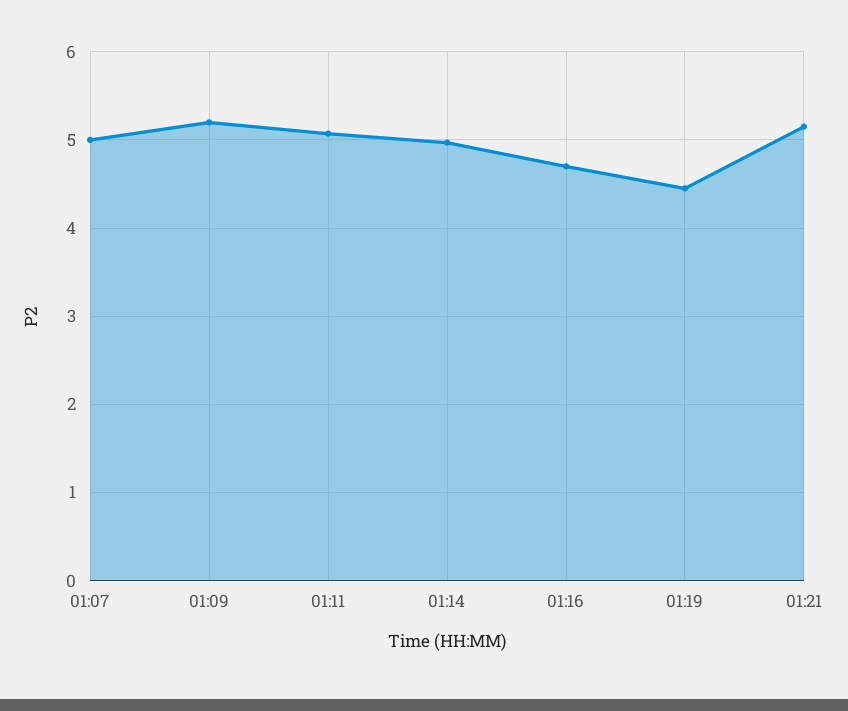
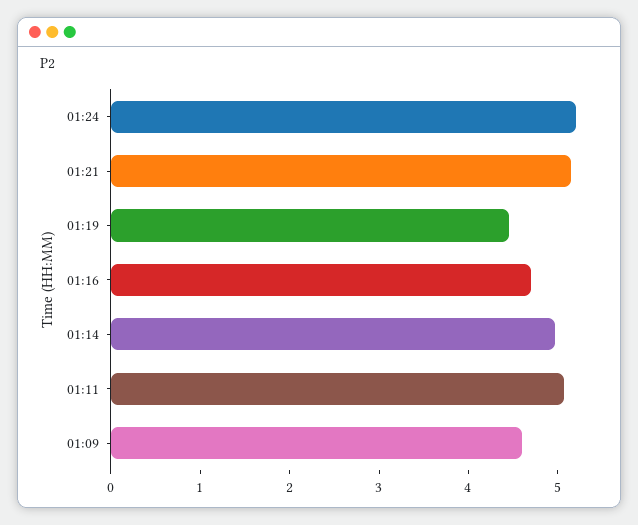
01:07: 5 -> none
01:09: 5.2 -> 4.6
01:24: none -> 5.2

